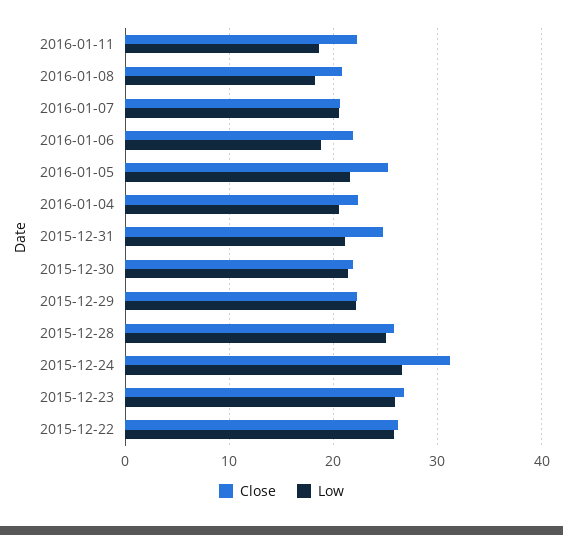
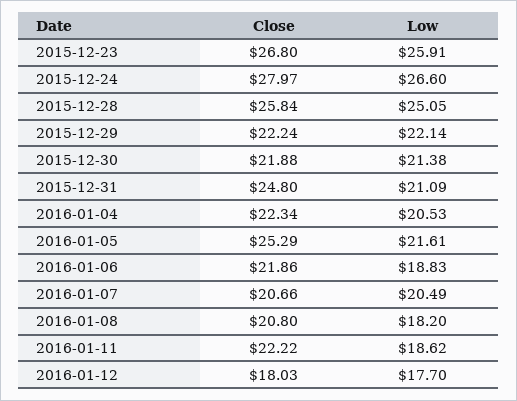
Close, 2015-12-24: 31 -> 27.97
Close, 2015-12-22: 26 -> none
Low, 2015-12-22: 26 -> none
Close, 2016-01-12: none -> 18.03
Low, 2016-01-12: none -> 17.7

